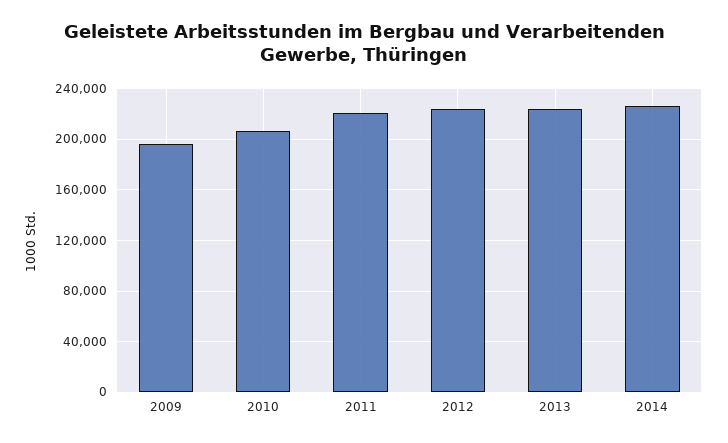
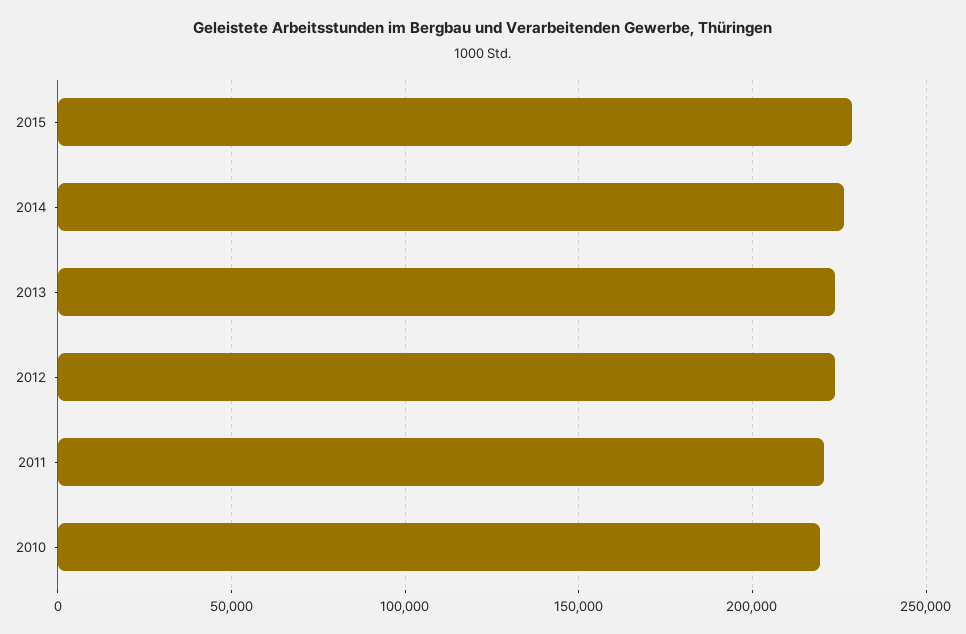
2009: 195000 -> none
2010: 205000 -> 220000
2015: none -> 230000

